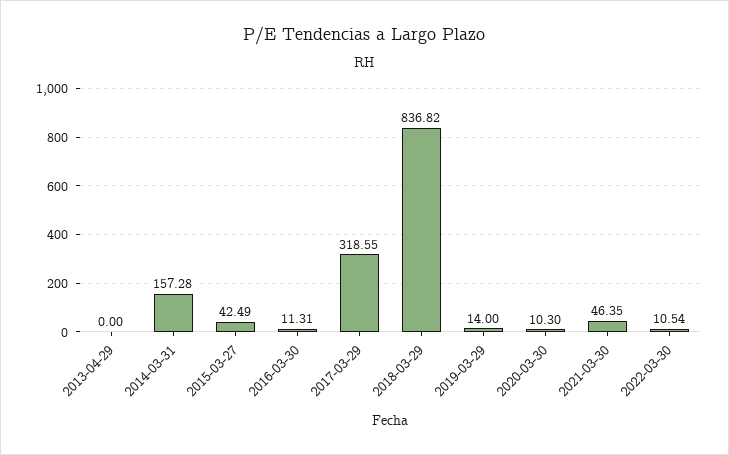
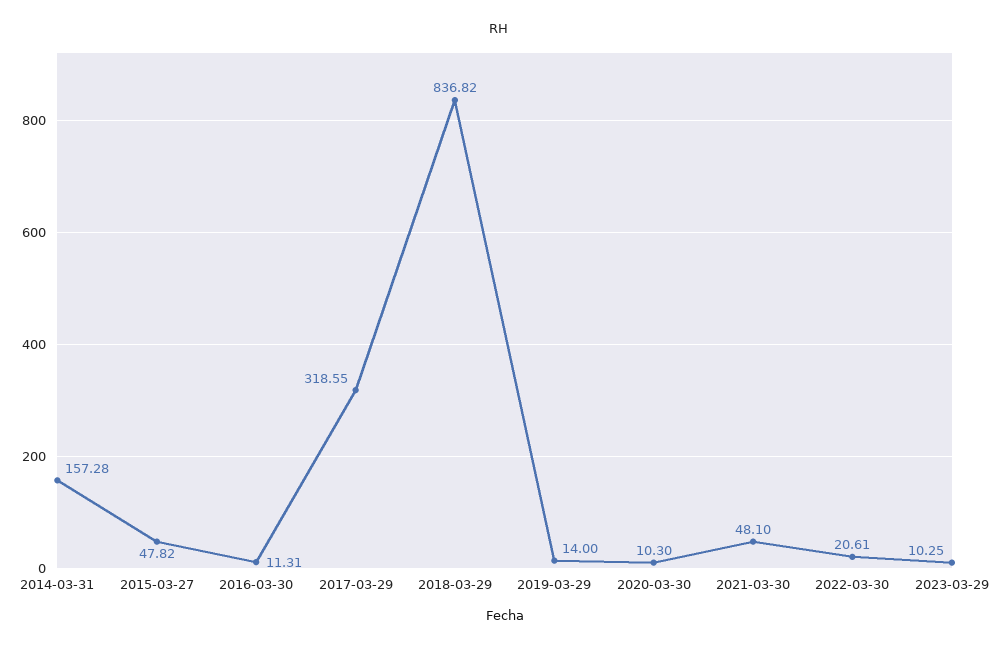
2013-04-29: 0 -> none
2015-03-27: 42.49 -> 47.82
2021-03-30: 46.35 -> 48.1
2022-03-30: 10.54 -> 20.61
2023-03-29: none -> 10.25

